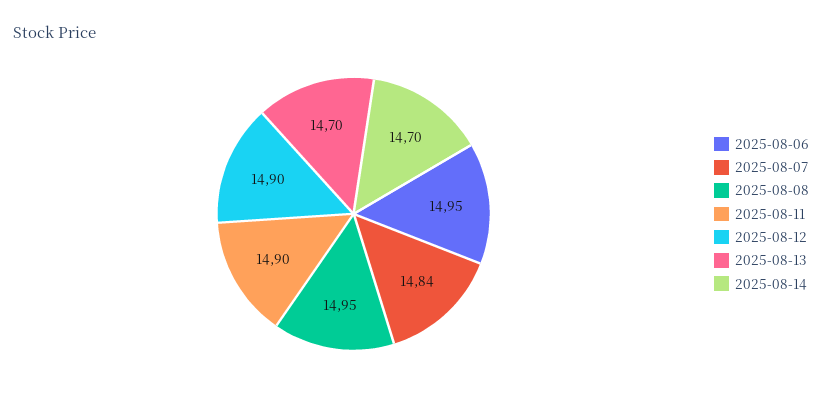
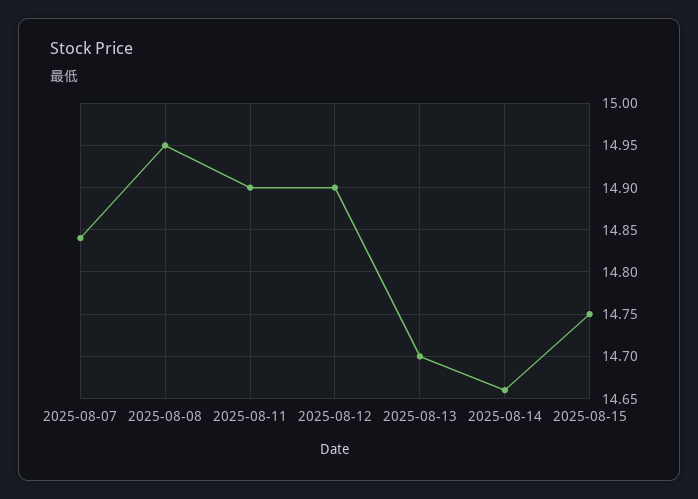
2025-08-06: 14.95 -> none
2025-08-14: 14.7 -> 14.66
2025-08-15: none -> 14.75

